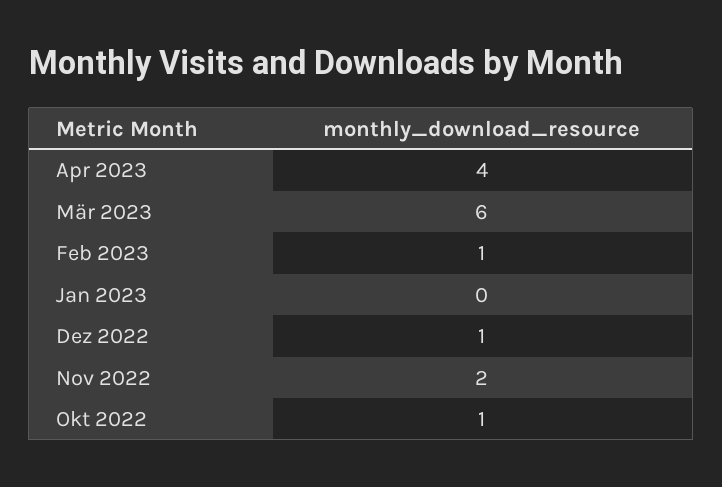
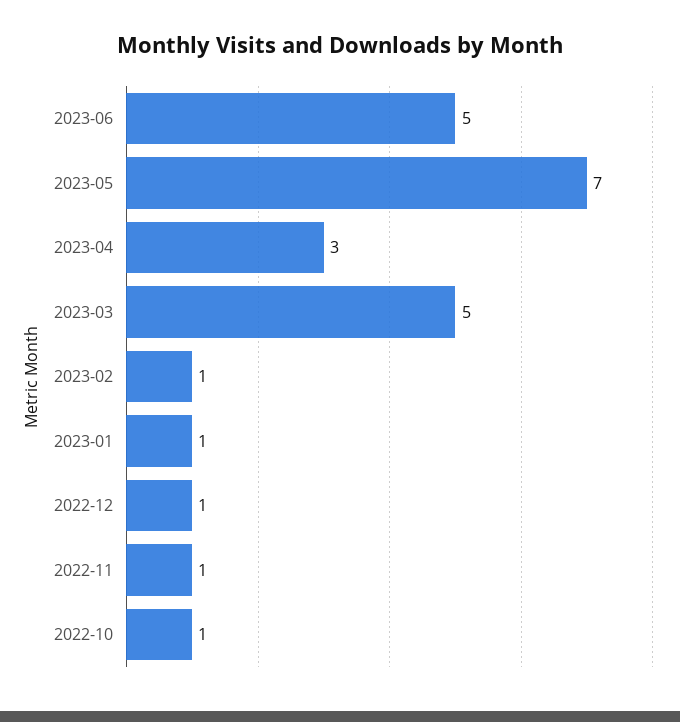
Apr 2023: 4 -> 3
Mär 2023: 6 -> 5
Jan 2023: 0 -> 1
Nov 2022: 2 -> 1
2023-06: none -> 5
2023-05: none -> 7

